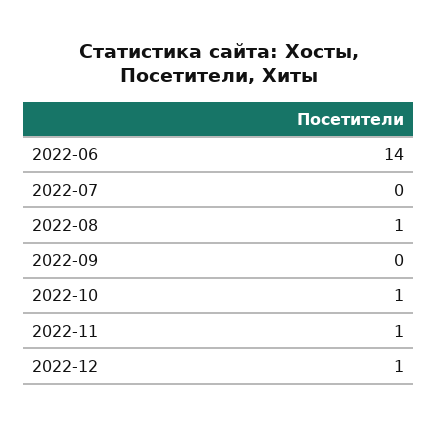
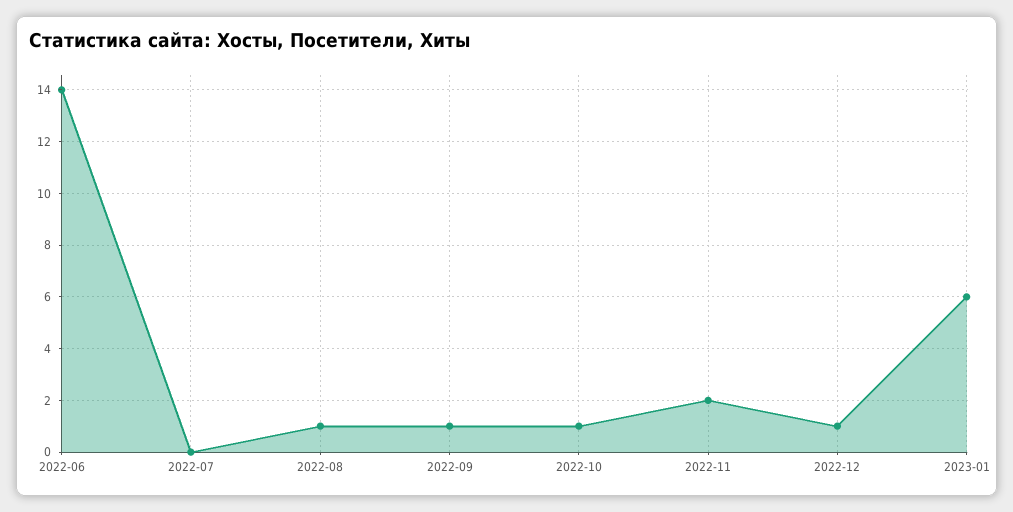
2022-09: 0 -> 1
2022-11: 1 -> 2
2023-01: none -> 6

